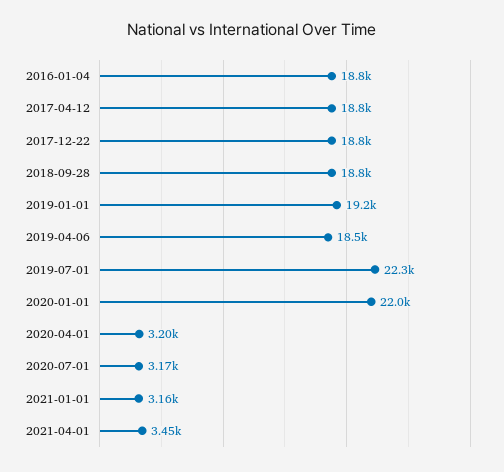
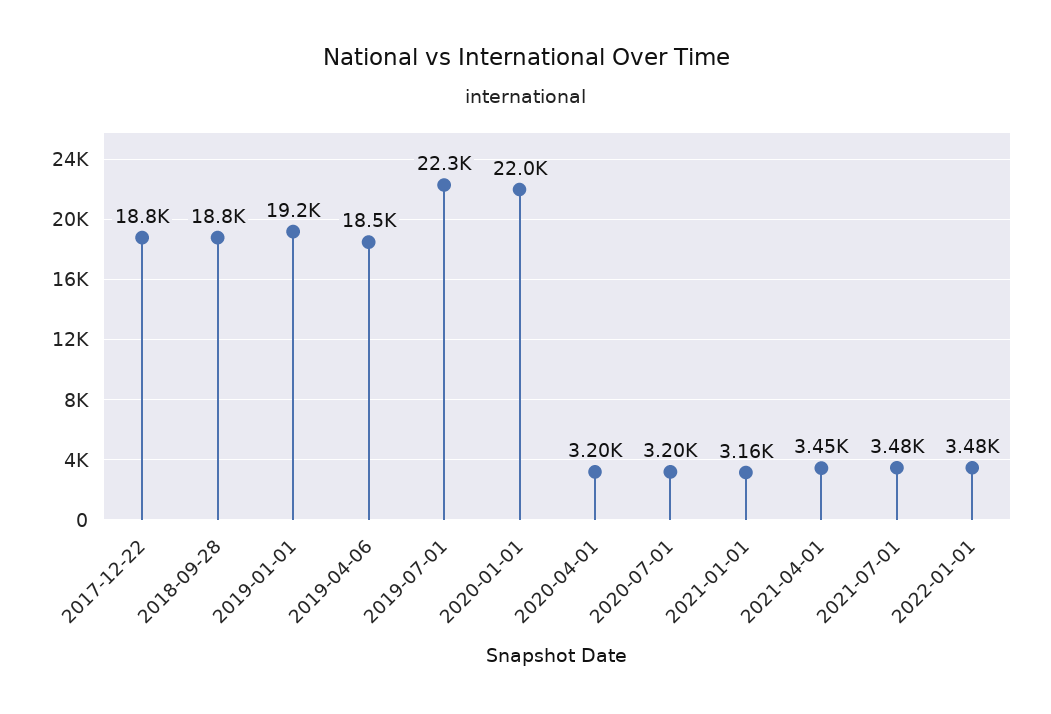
2016-01-04: 18800 -> none
2017-04-12: 18800 -> none
2020-07-01: 3170 -> 3200
2021-07-01: none -> 3480
2022-01-01: none -> 3480

